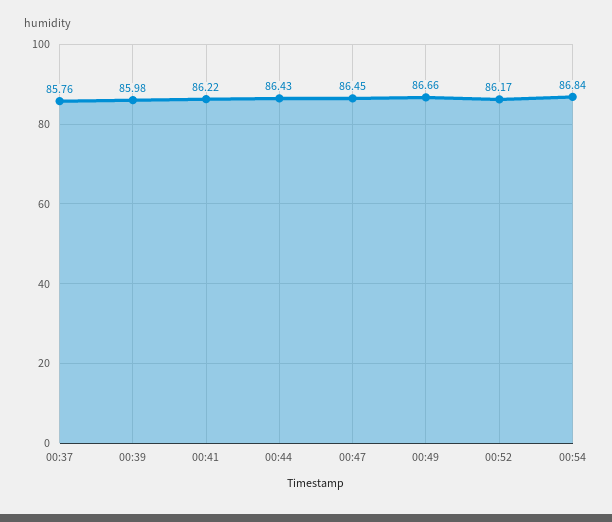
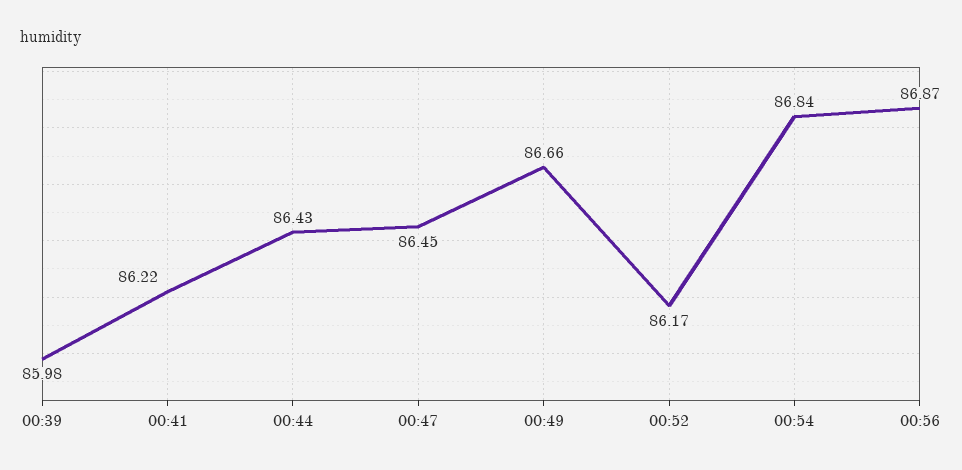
00:37: 85.76 -> none
00:56: none -> 86.87

